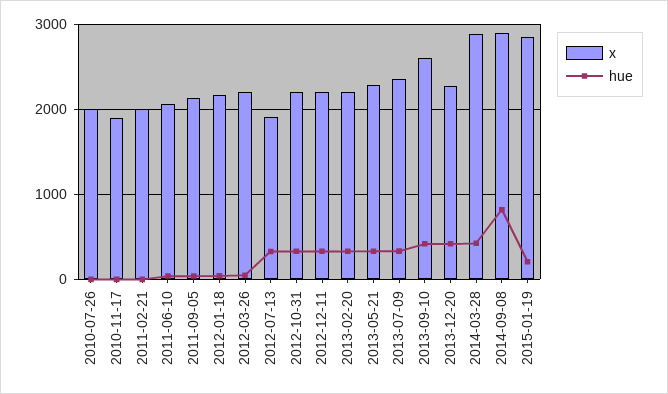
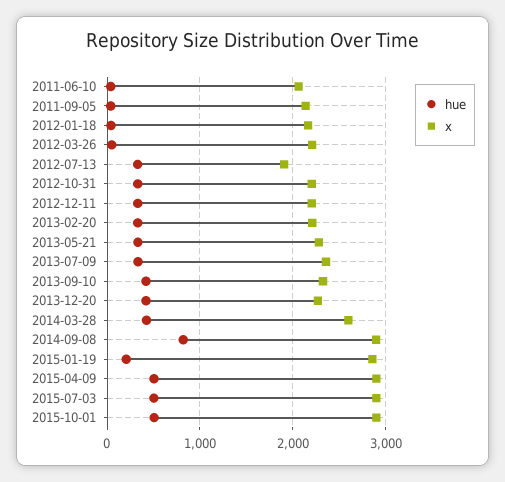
x, 2010-07-26: 2000 -> none
hue, 2010-07-26: 0 -> none
x, 2010-11-17: 1900 -> none
hue, 2010-11-17: 0 -> none
x, 2011-02-21: 2000 -> none
hue, 2011-02-21: 0 -> none
x, 2013-09-10: 2600 -> 2300
x, 2014-03-28: 2900 -> 2600
hue, 2015-04-09: none -> 500
x, 2015-04-09: none -> 2900
hue, 2015-07-03: none -> 500
x, 2015-07-03: none -> 2900
hue, 2015-10-01: none -> 500
x, 2015-10-01: none -> 2900

